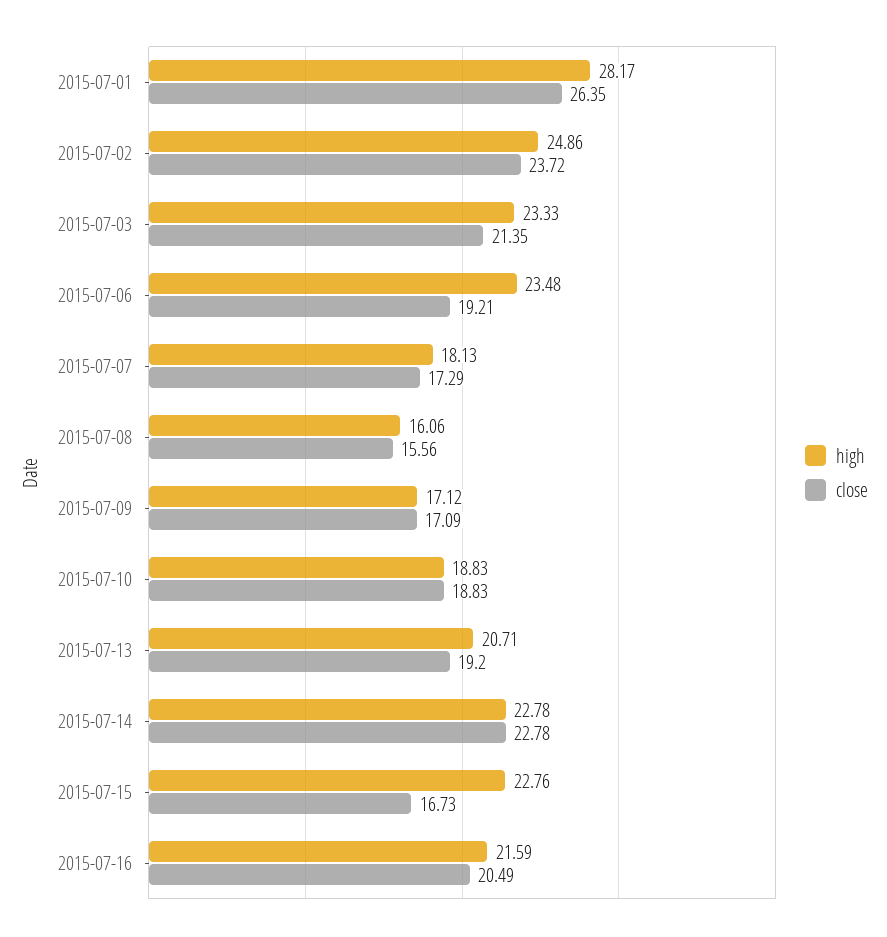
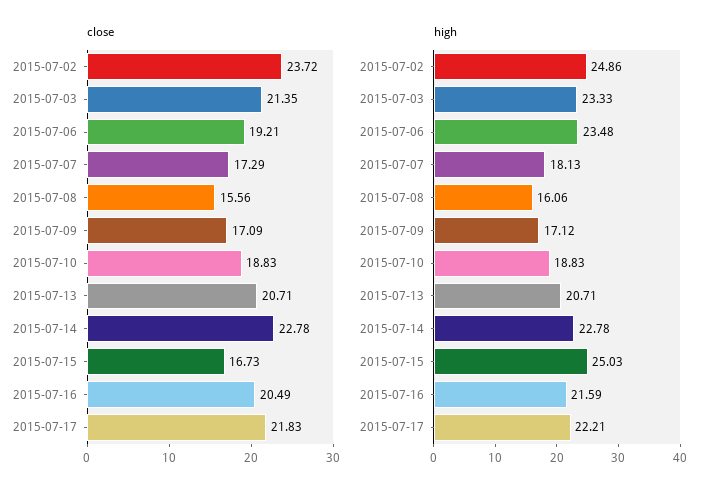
high, 2015-07-01: 28.17 -> none
close, 2015-07-01: 26.35 -> none
close, 2015-07-13: 19.2 -> 20.71
high, 2015-07-15: 22.76 -> 25.03
close, 2015-07-17: none -> 21.83
high, 2015-07-17: none -> 22.21

